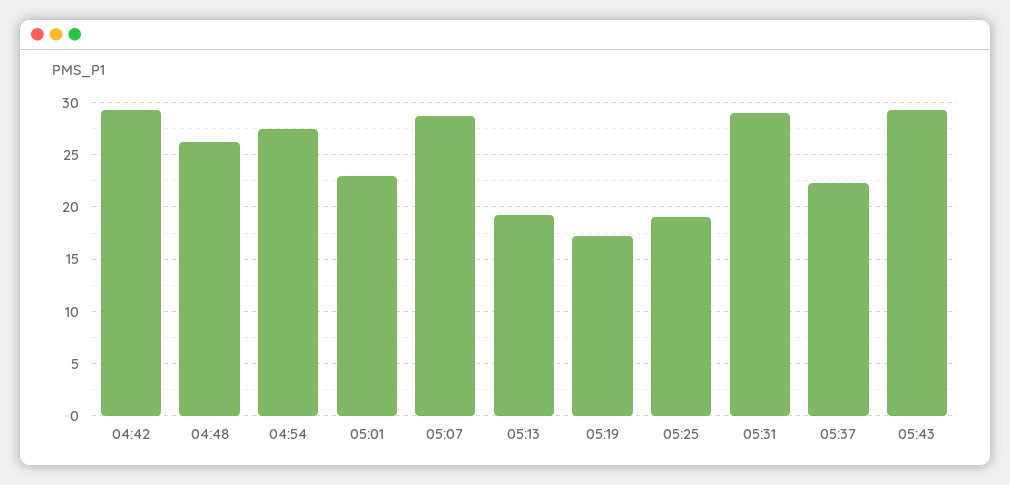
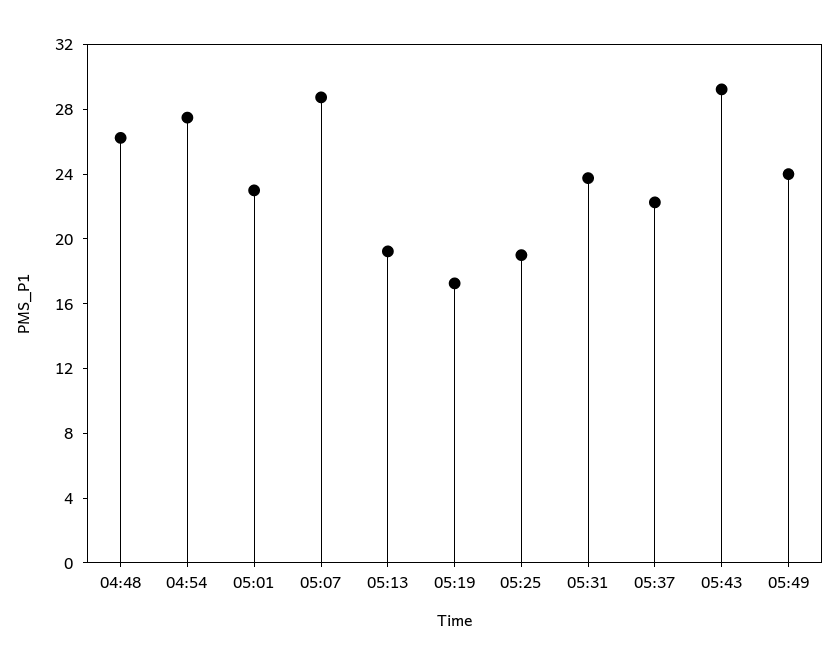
04:42: 29 -> none
05:31: 29 -> 24
05:49: none -> 24

